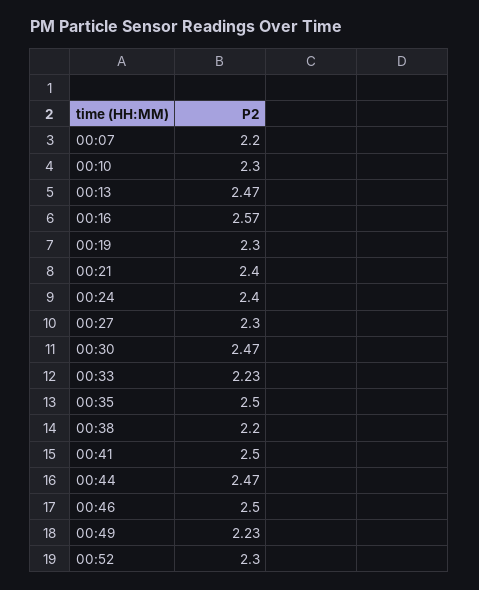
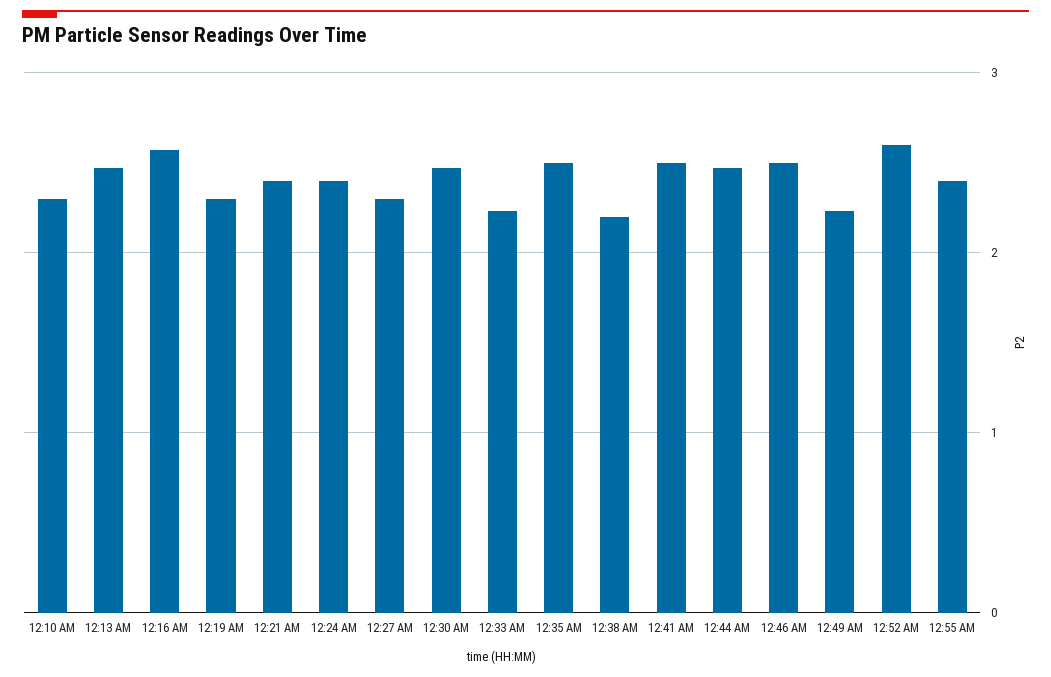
00:07: 2.2 -> none
00:52: 2.3 -> 2.6
12:55 AM: none -> 2.4

